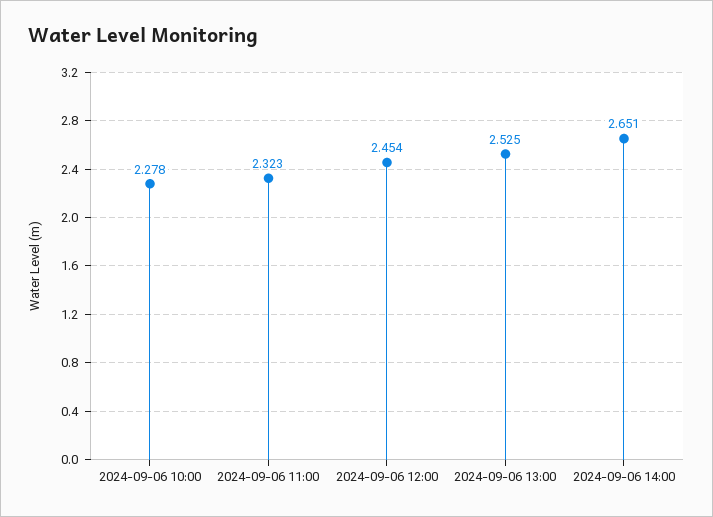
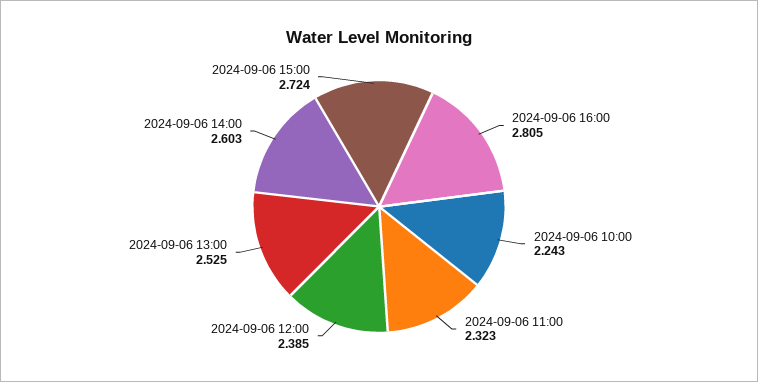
2024-09-06 10:00: 2.278 -> 2.243
2024-09-06 12:00: 2.454 -> 2.385
2024-09-06 14:00: 2.651 -> 2.603
2024-09-06 16:00: none -> 2.805
2024-09-06 15:00: none -> 2.724

